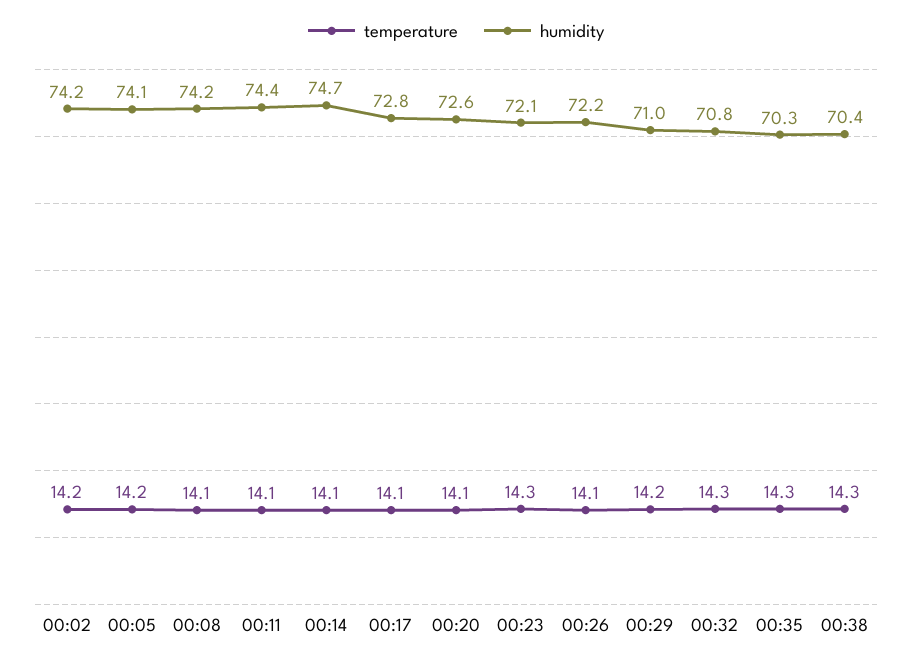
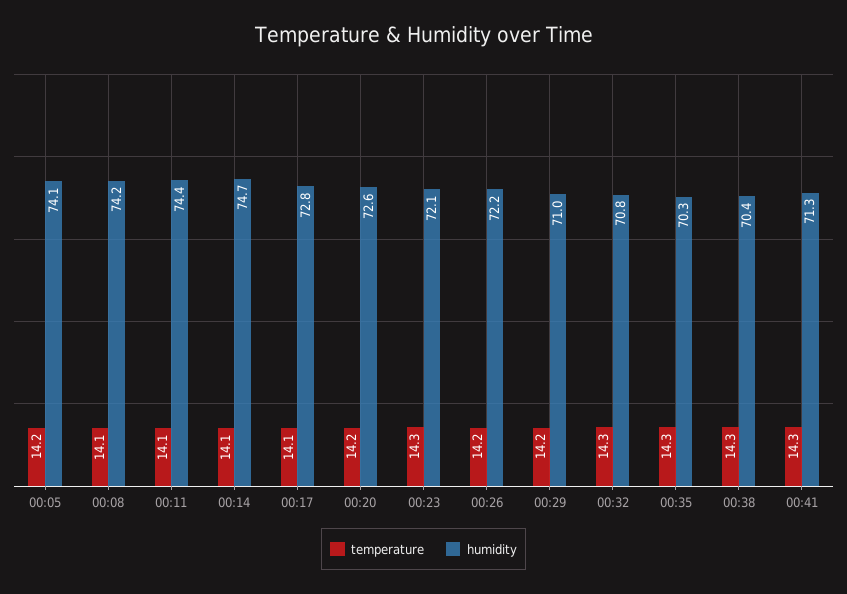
temperature, 00:02: 14.2 -> none
humidity, 00:02: 74.2 -> none
temperature, 00:20: 14.1 -> 14.2
temperature, 00:26: 14.1 -> 14.2
temperature, 00:41: none -> 14.3
humidity, 00:41: none -> 71.3

